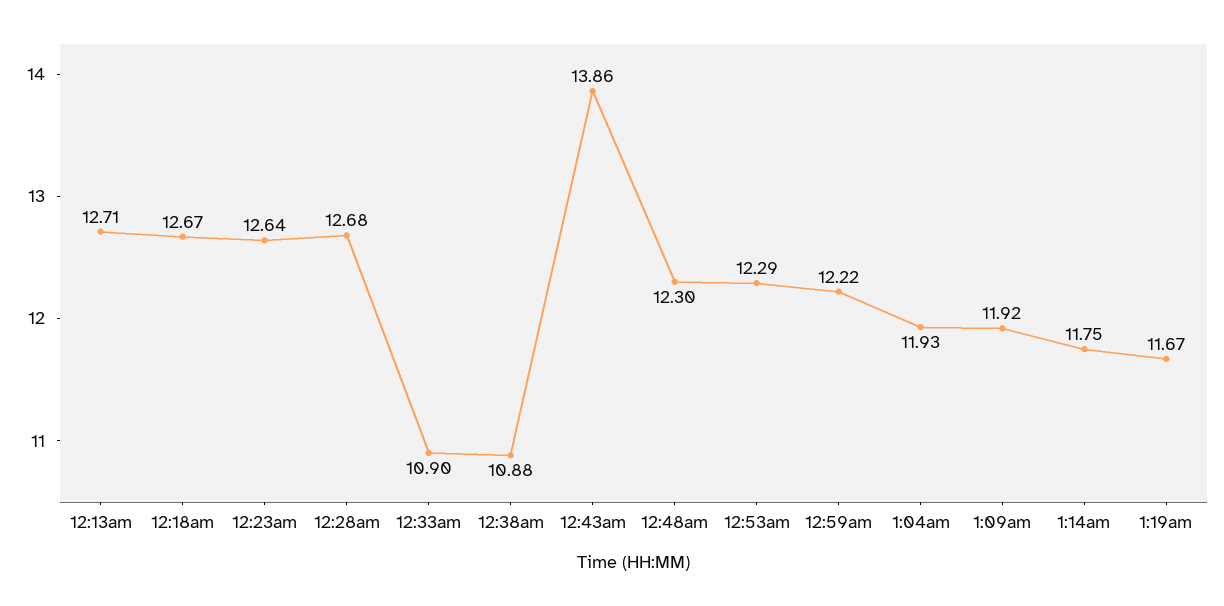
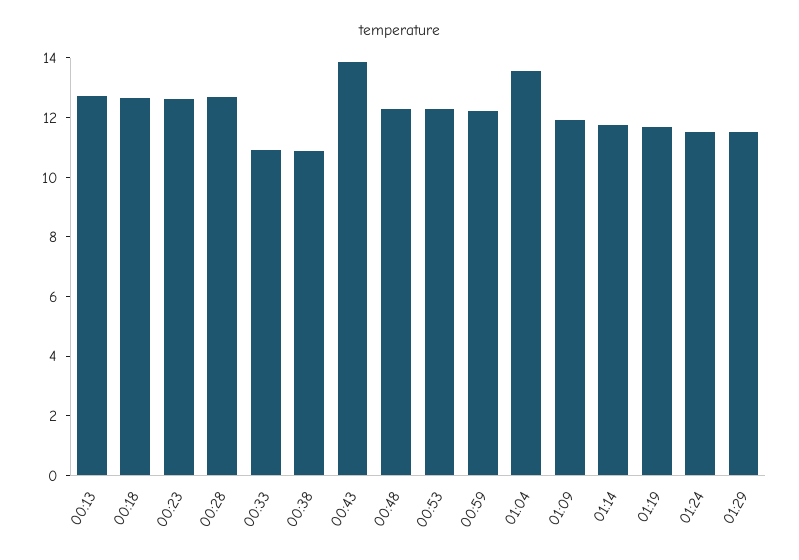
1:04am: 11.93 -> 13.5
01:24: none -> 11.5
01:29: none -> 11.5

